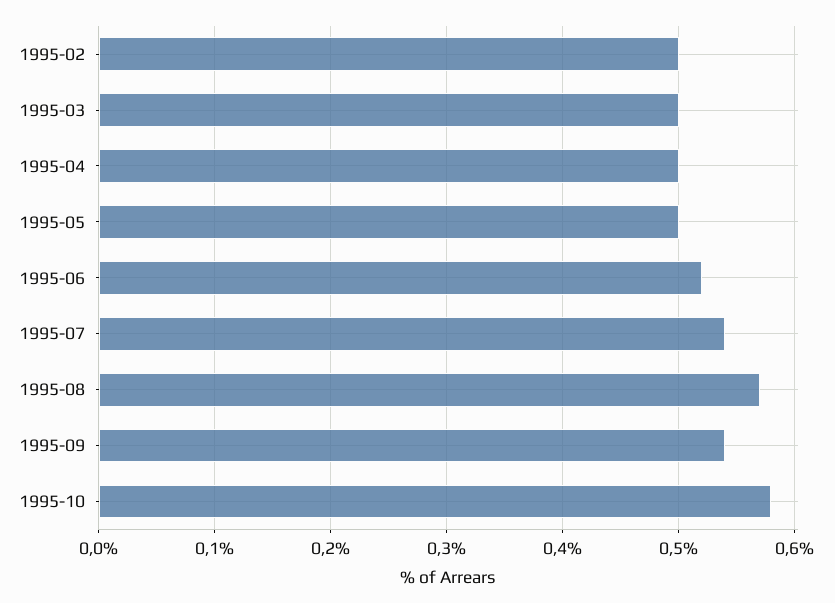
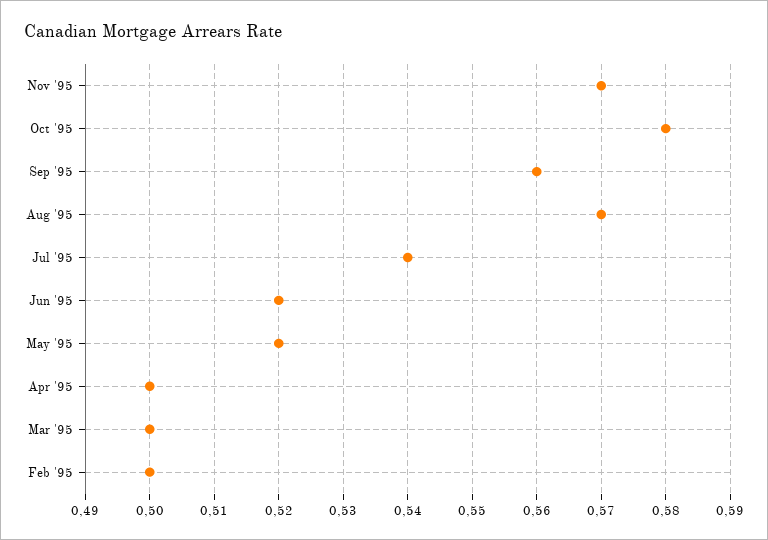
1995-05: 0.5 -> 0.52
1995-09: 0.54 -> 0.56
Nov '95: none -> 0.57

